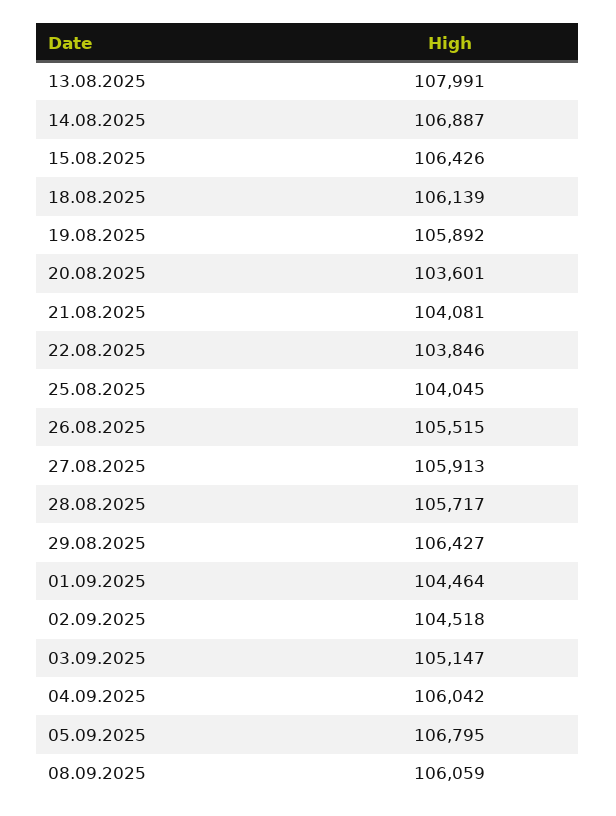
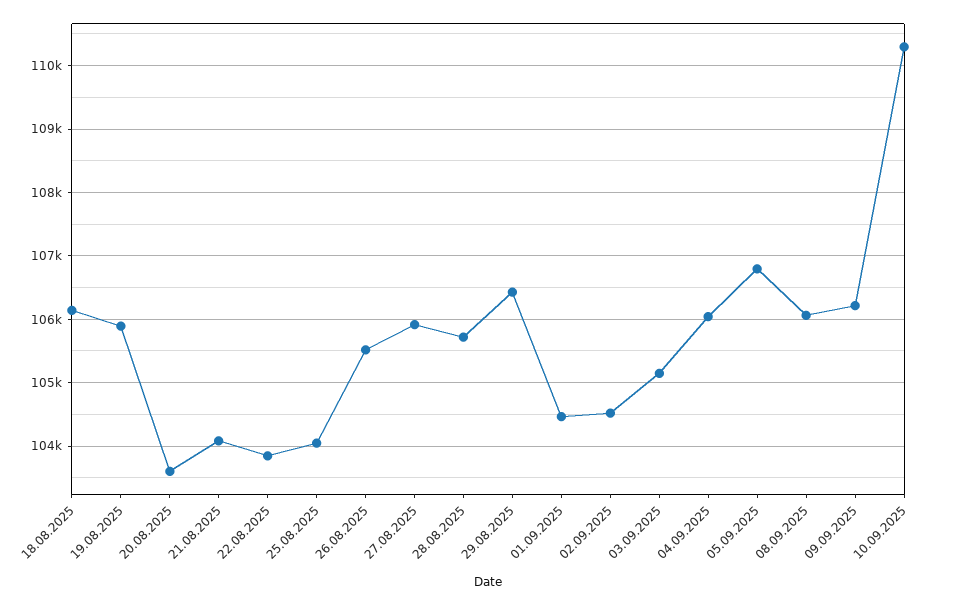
13.08.2025: 107991 -> none
14.08.2025: 106887 -> none
15.08.2025: 106426 -> none
09.09.2025: none -> 106200
10.09.2025: none -> 110300

